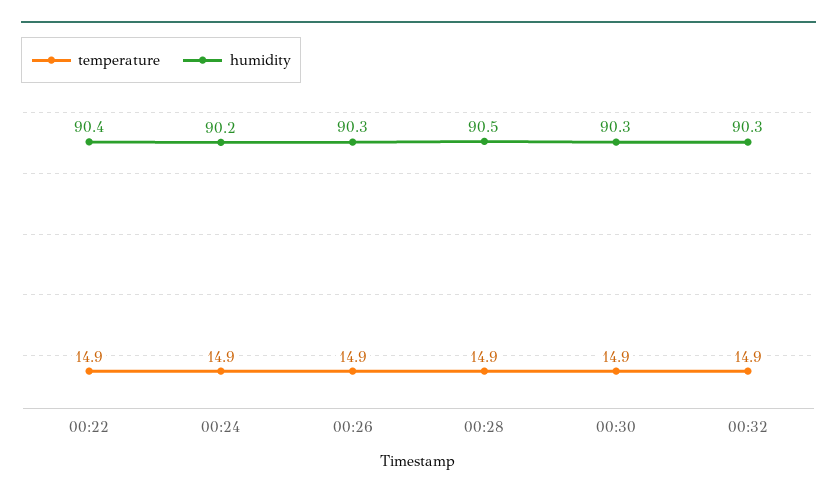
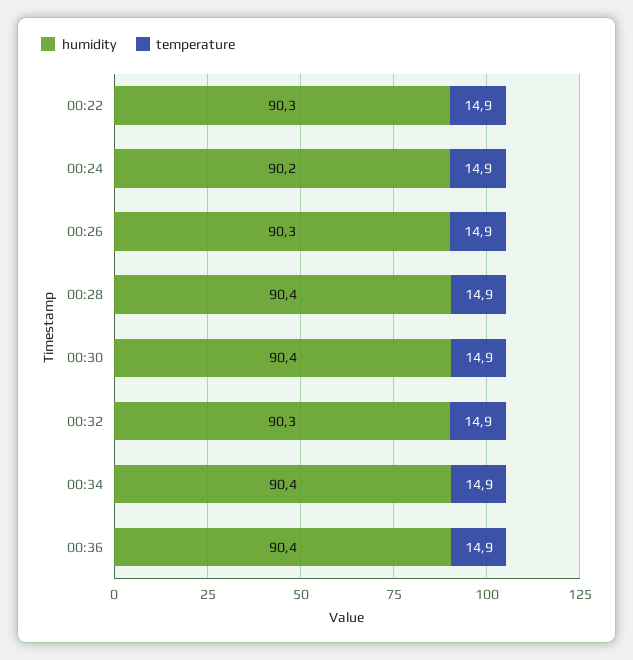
humidity, 00:22: 90.4 -> 90.3
humidity, 00:28: 90.5 -> 90.4
humidity, 00:30: 90.3 -> 90.4
humidity, 00:34: none -> 90.4
temperature, 00:34: none -> 14.9
humidity, 00:36: none -> 90.4
temperature, 00:36: none -> 14.9

